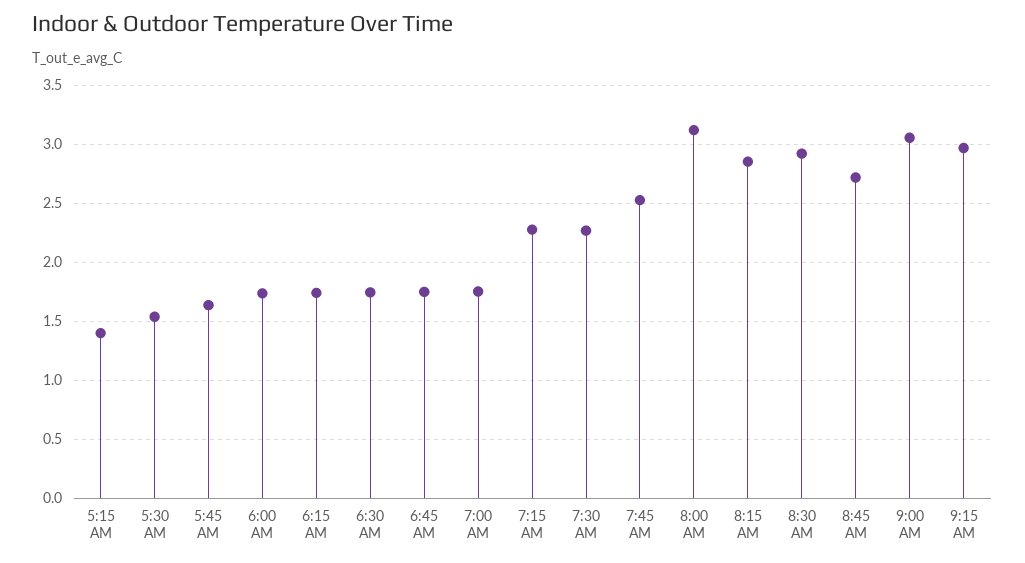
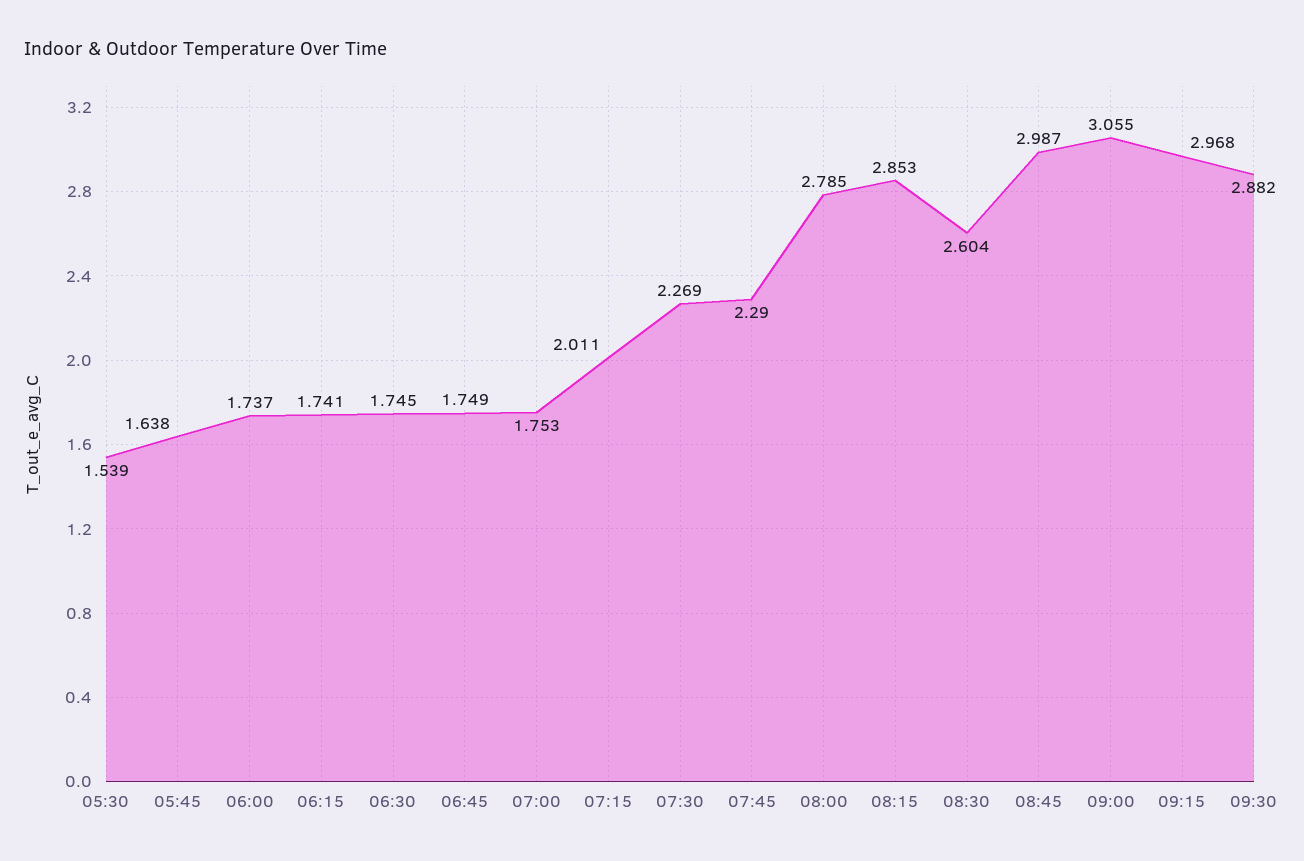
5:15 AM: 1.4 -> none
7:15 AM: 2.3 -> 2.011
7:45 AM: 2.5 -> 2.29
8:00 AM: 3.1 -> 2.785
8:30 AM: 2.9 -> 2.604
8:45 AM: 2.7 -> 2.987
09:30: none -> 2.882

